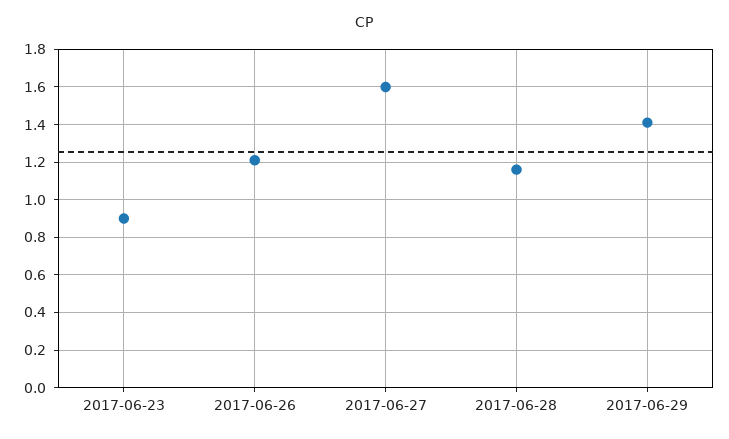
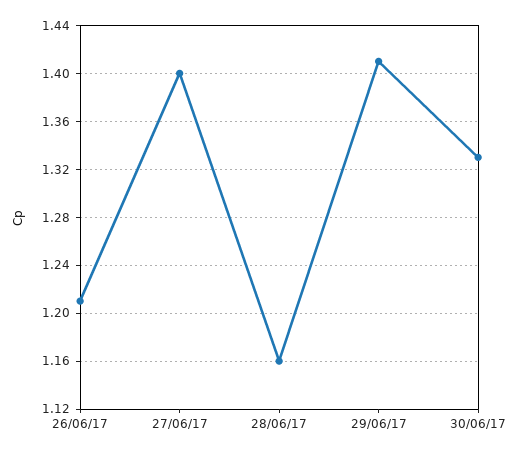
2017-06-23: 0.9 -> none
2017-06-27: 1.6 -> 1.4
30/06/17: none -> 1.33

